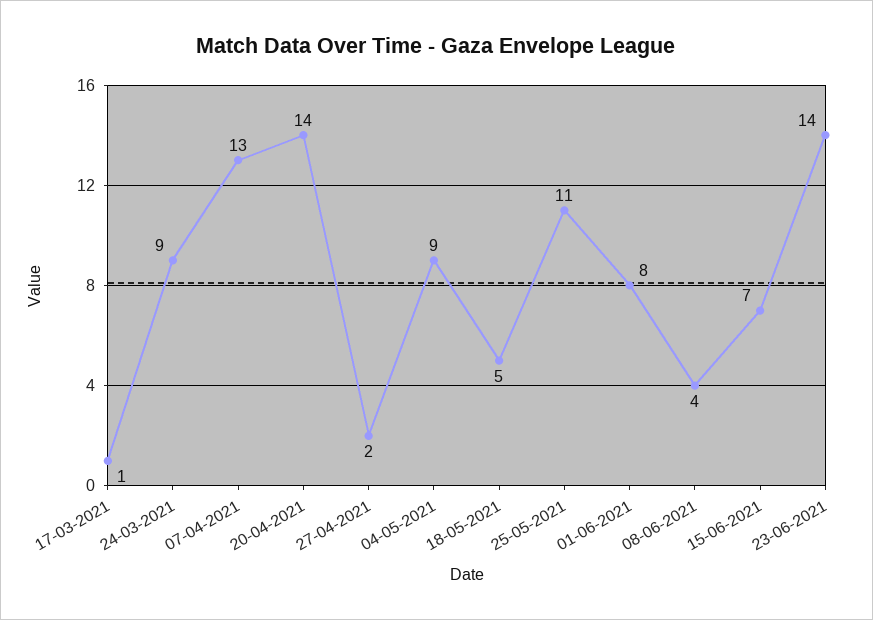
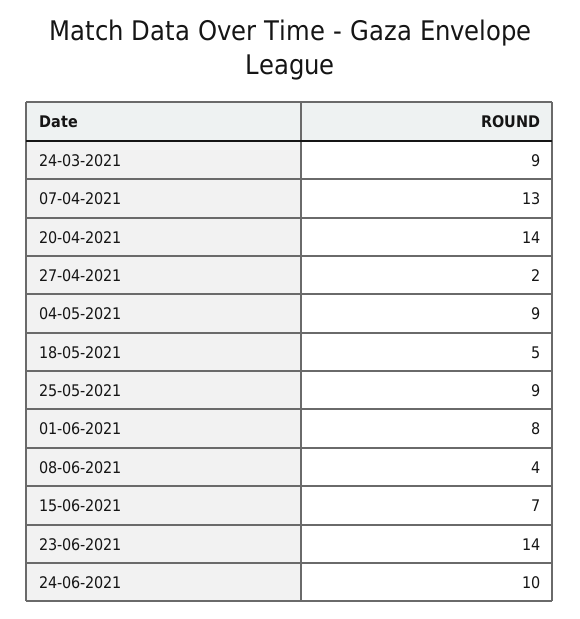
17-03-2021: 1 -> none
25-05-2021: 11 -> 9
24-06-2021: none -> 10

